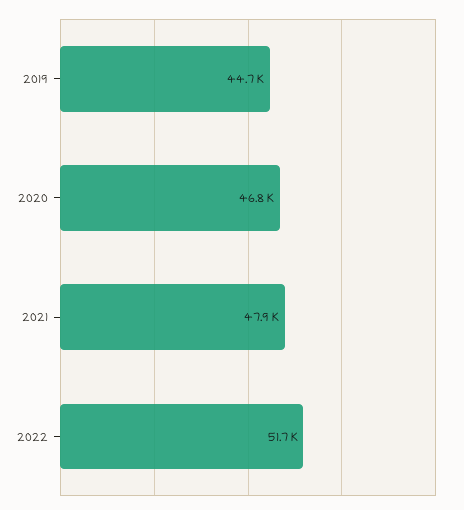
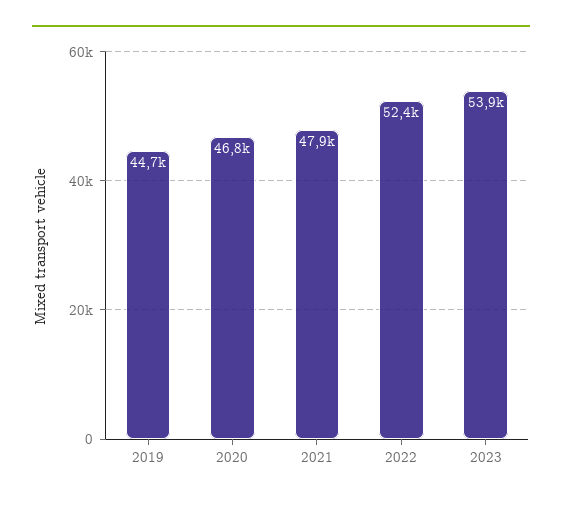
2022: 51700 -> 52400
2023: none -> 53900

